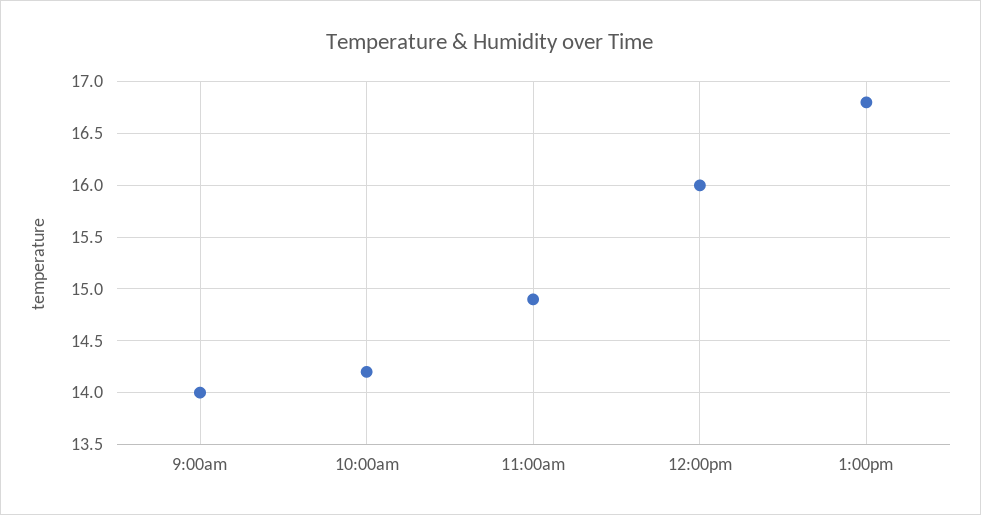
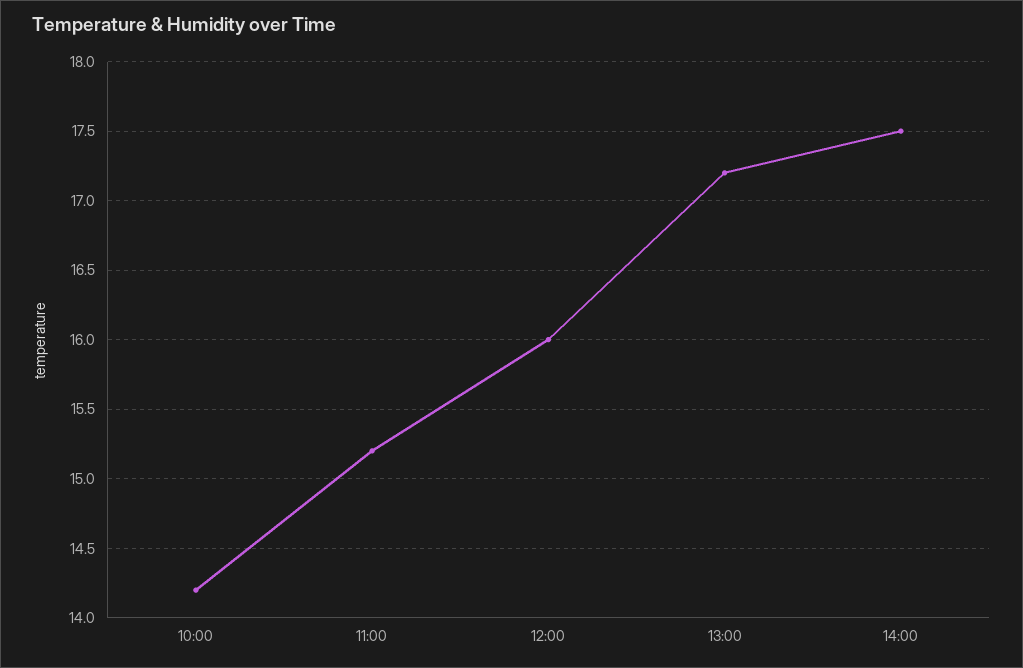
9:00am: 14 -> none
11:00am: 14.9 -> 15.2
1:00pm: 16.8 -> 17.2
14:00: none -> 17.5

